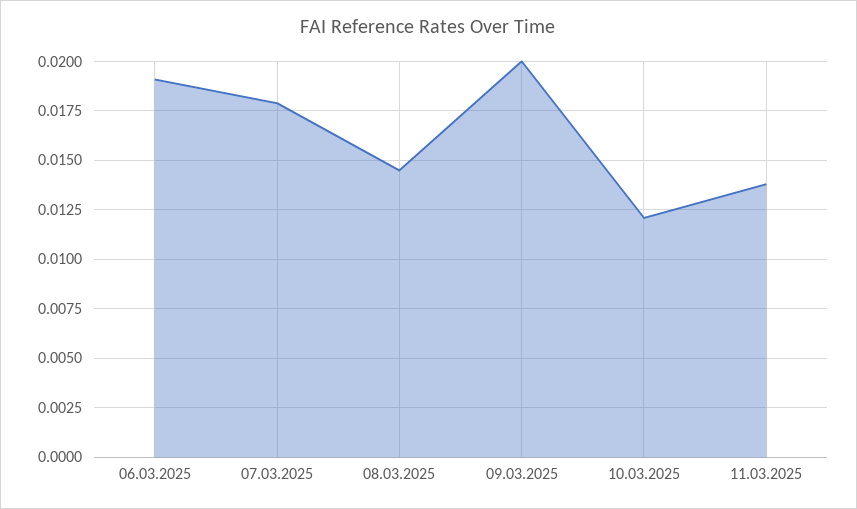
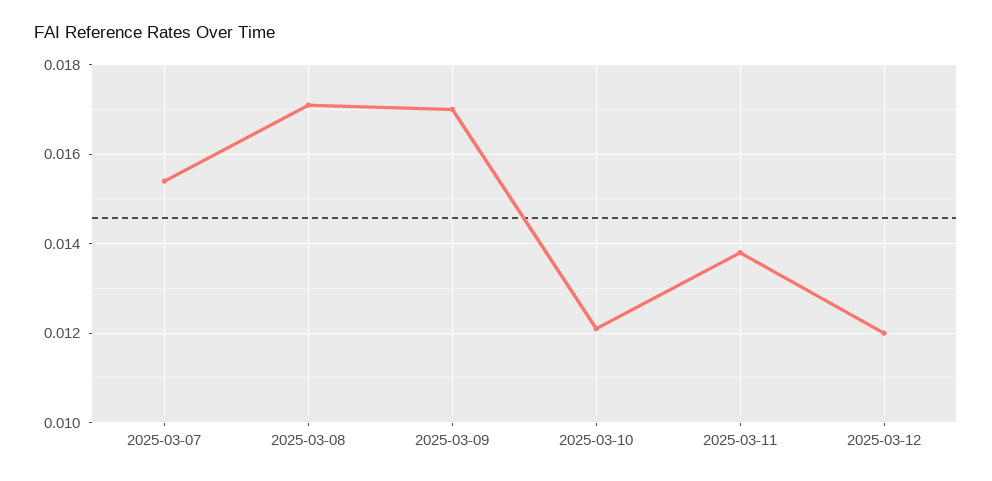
06.03.2025: 0.019 -> none
07.03.2025: 0.018 -> 0.0155
08.03.2025: 0.0145 -> 0.017
09.03.2025: 0.02 -> 0.017
2025-03-12: none -> 0.012

